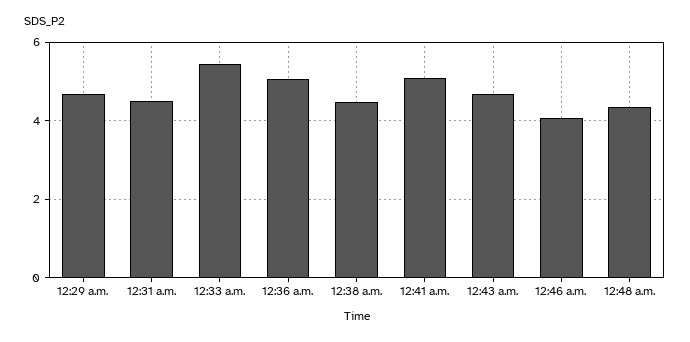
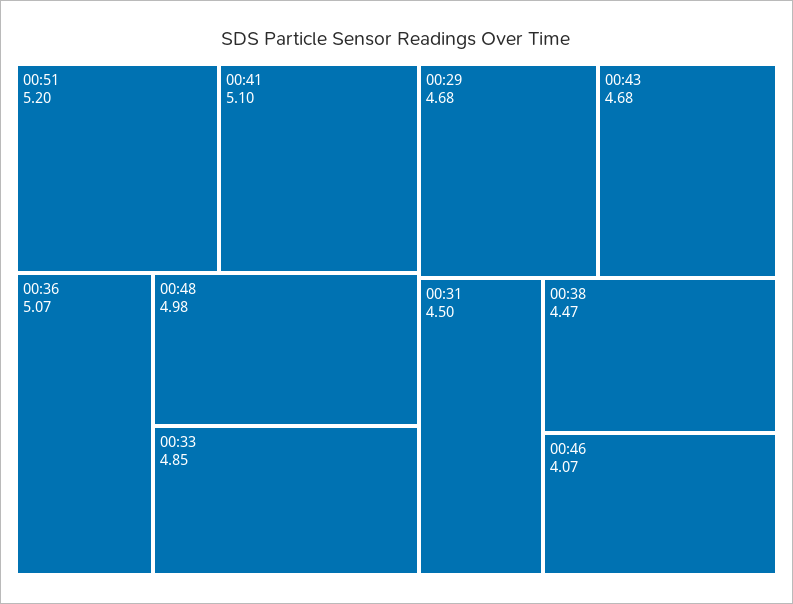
12:33 a.m.: 5.4 -> 4.85
12:48 a.m.: 4.4 -> 4.98
00:51: none -> 5.2

